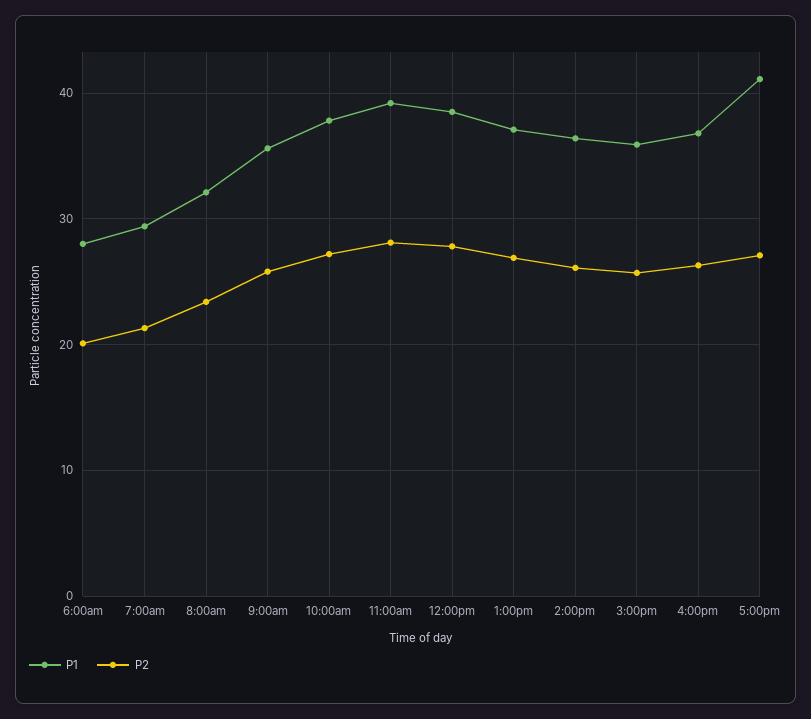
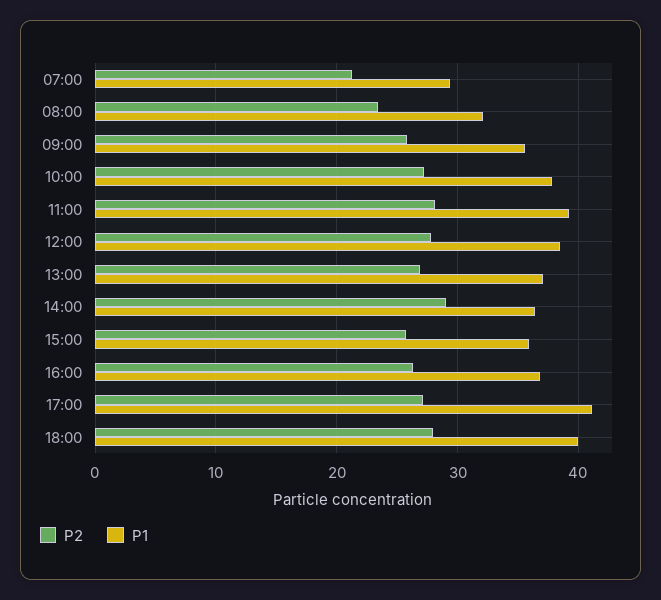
P1, 6:00am: 28 -> none
P2, 6:00am: 20 -> none
P2, 2:00pm: 26 -> 29
P2, 18:00: none -> 28
P1, 18:00: none -> 40

